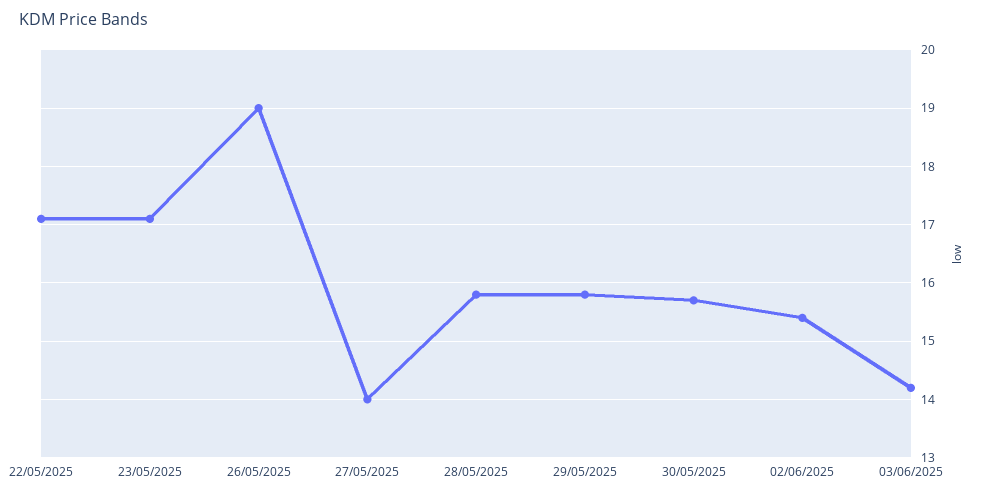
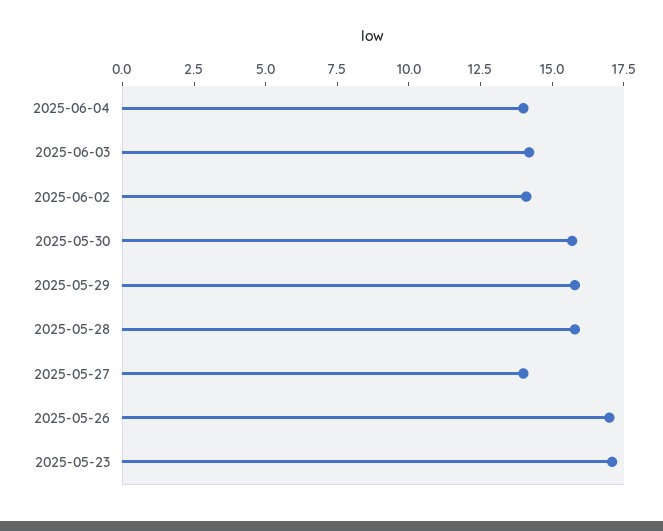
22/05/2025: 17 -> none
26/05/2025: 19 -> 17
02/06/2025: 15.5 -> 14
2025-06-04: none -> 14

